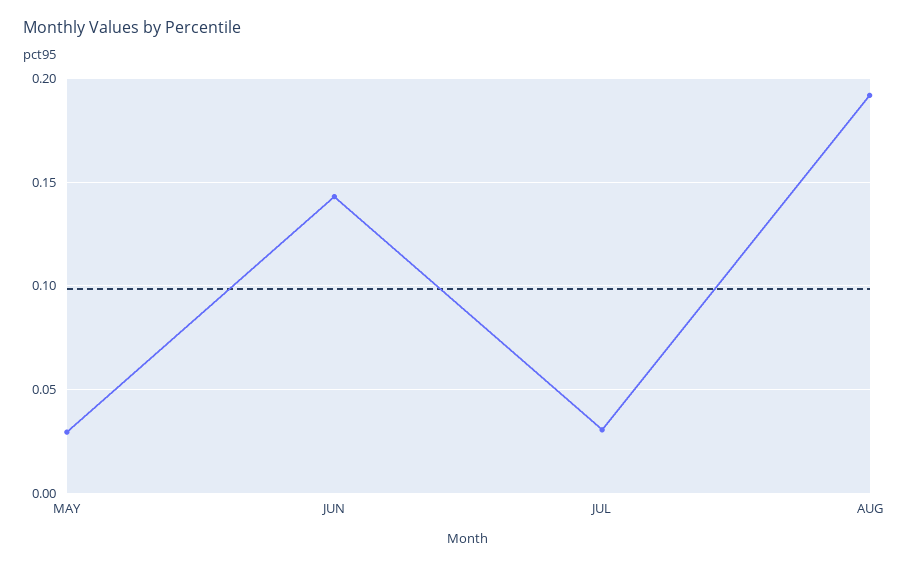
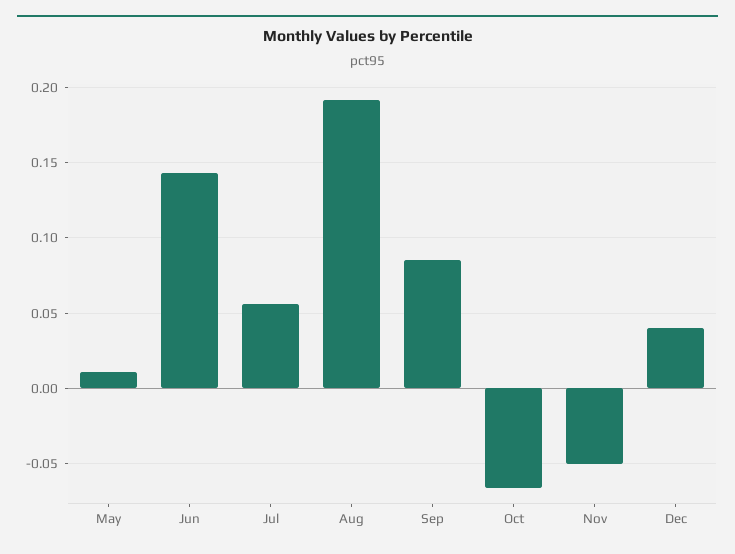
MAY: 0.03 -> 0.01
JUL: 0.03 -> 0.055
Sep: none -> 0.085
Oct: none -> -0.065
Nov: none -> -0.05
Dec: none -> 0.04

